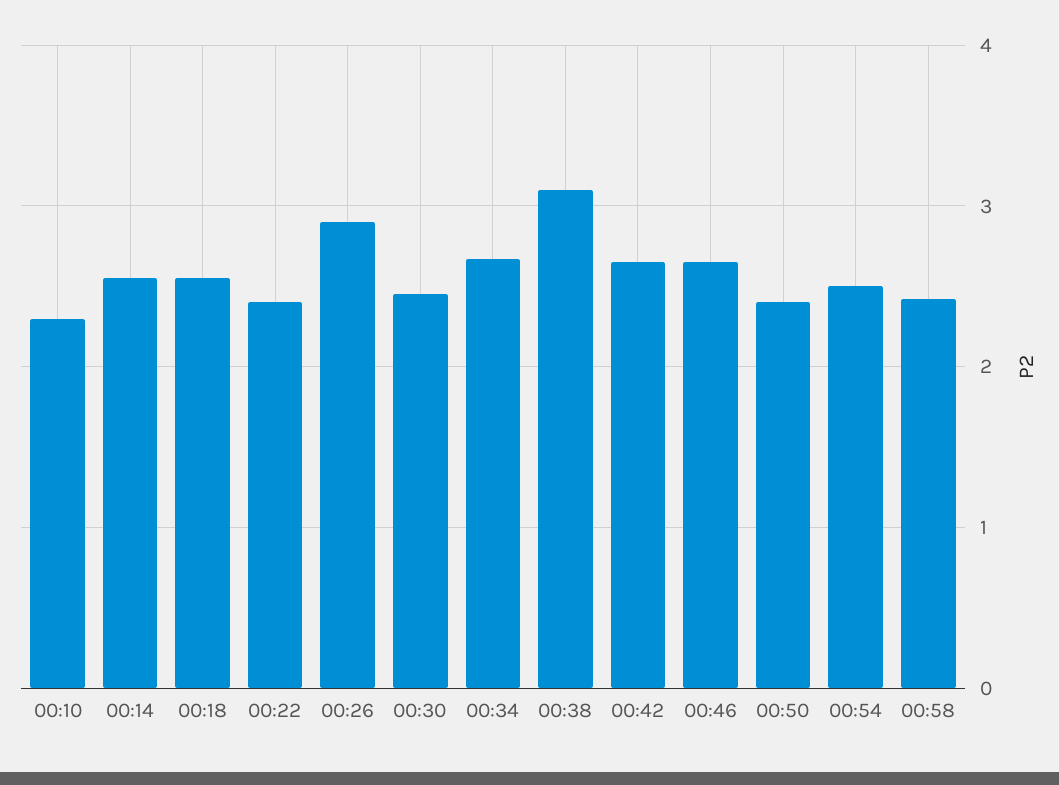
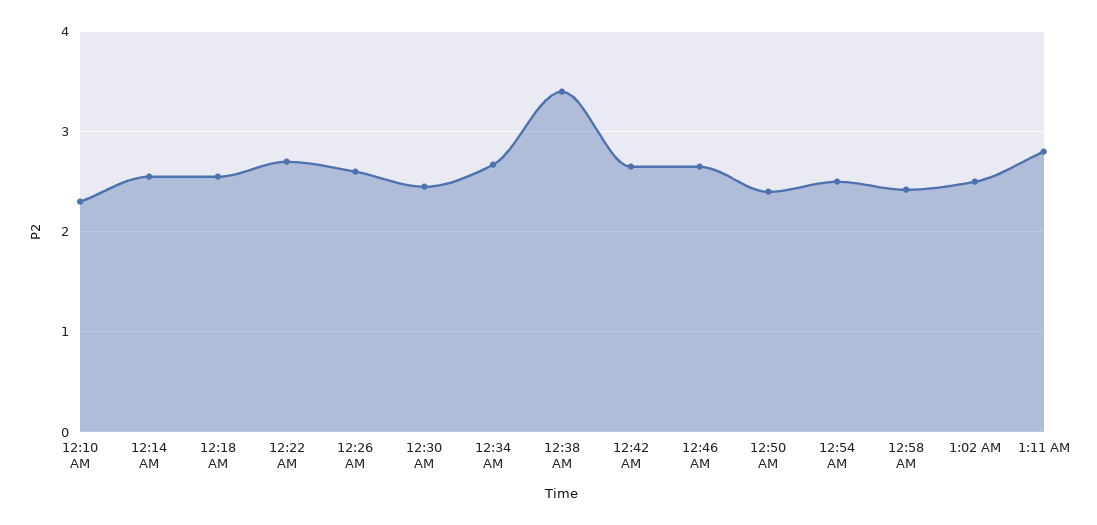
00:22: 2.4 -> 2.7
00:26: 2.9 -> 2.6
00:38: 3.1 -> 3.4
1:02 AM: none -> 2.5
1:11 AM: none -> 2.8

